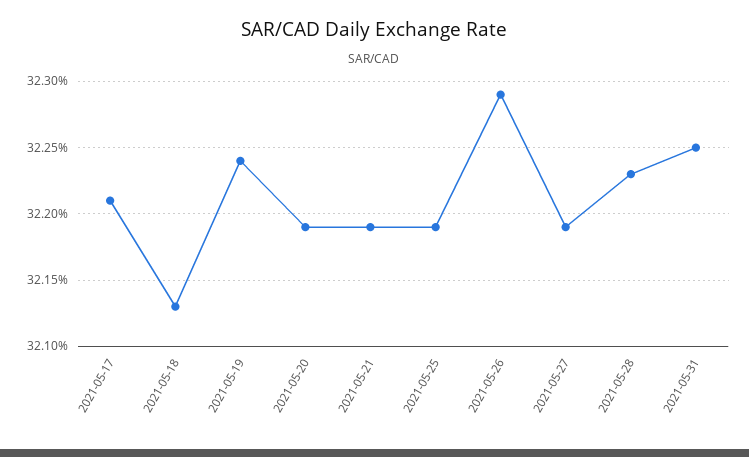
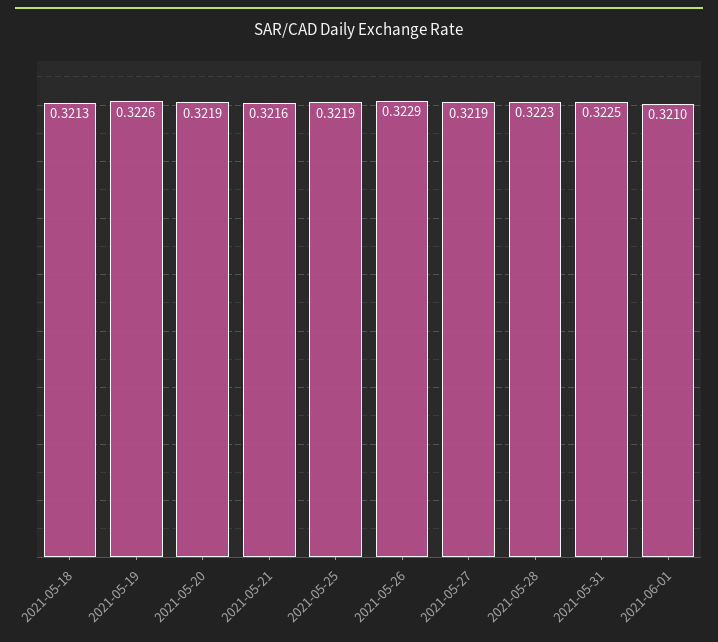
2021-05-17: 0.3221 -> none
2021-05-19: 0.3224 -> 0.3226
2021-05-21: 0.3219 -> 0.3216
2021-06-01: none -> 0.321

